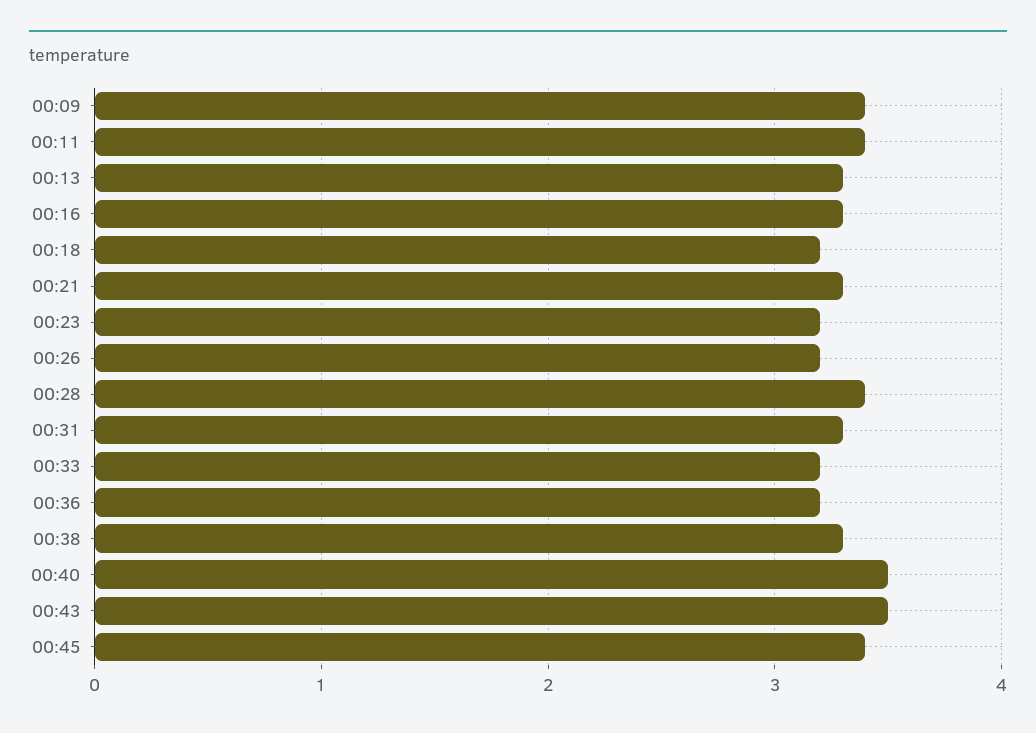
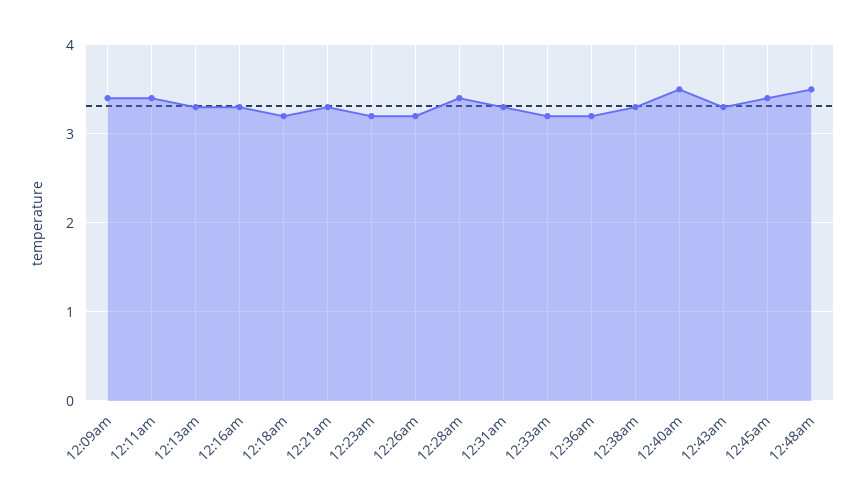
00:43: 3.5 -> 3.3
12:48am: none -> 3.5

